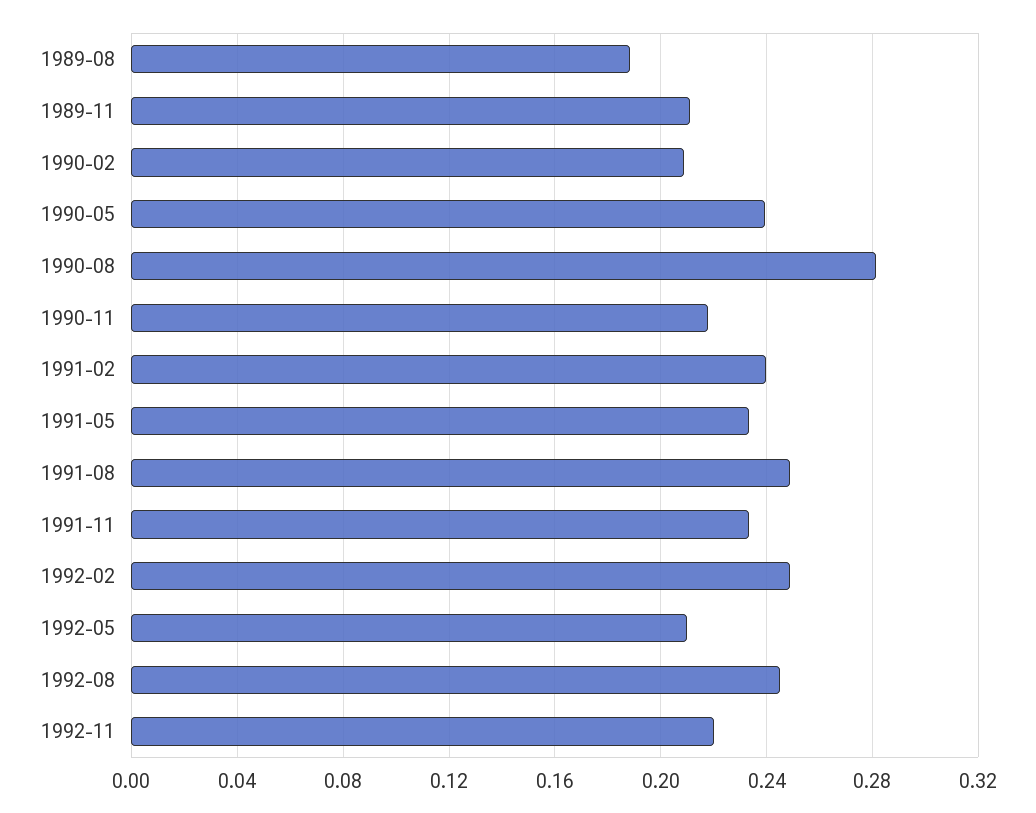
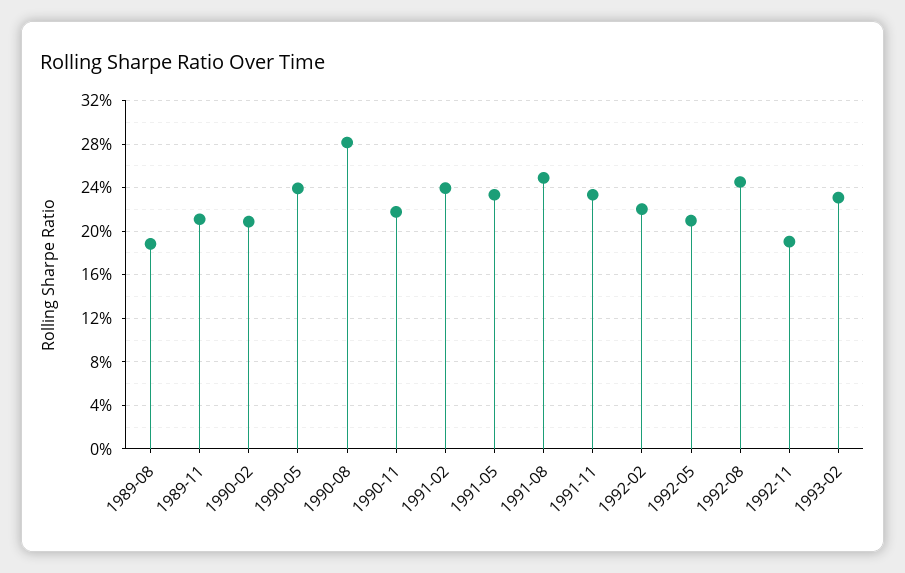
1992-02: 0.25 -> 0.22
1992-11: 0.22 -> 0.19
1993-02: none -> 0.23

